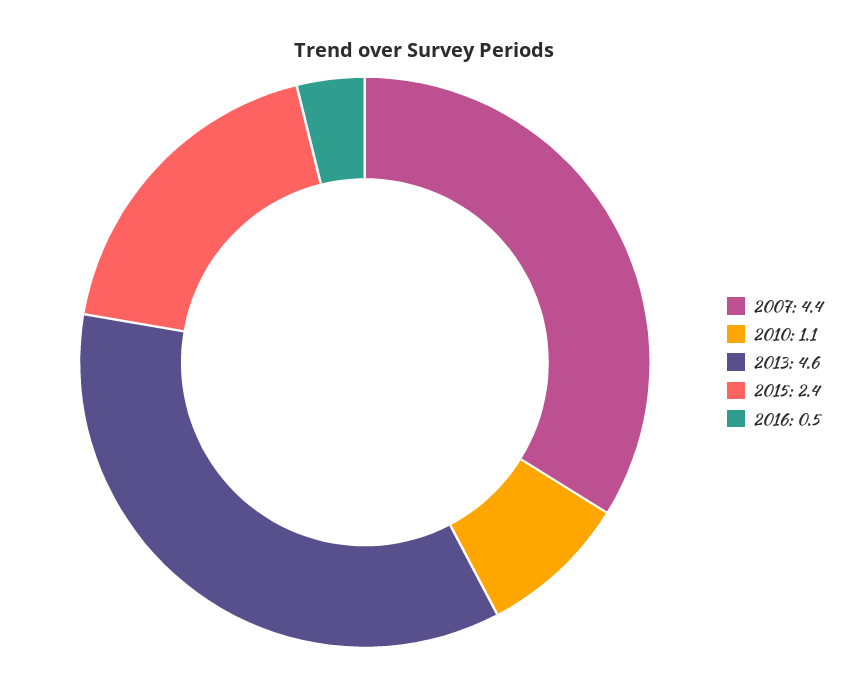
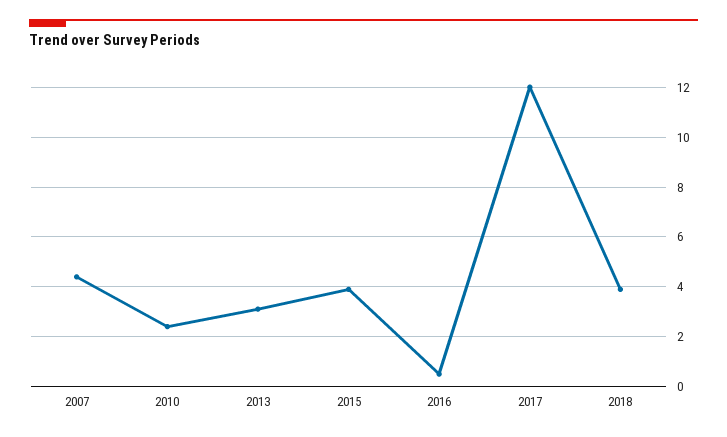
2010: 1.1 -> 2.5
2013: 4.6 -> 3
2015: 2.4 -> 4
2017: none -> 12
2018: none -> 4

